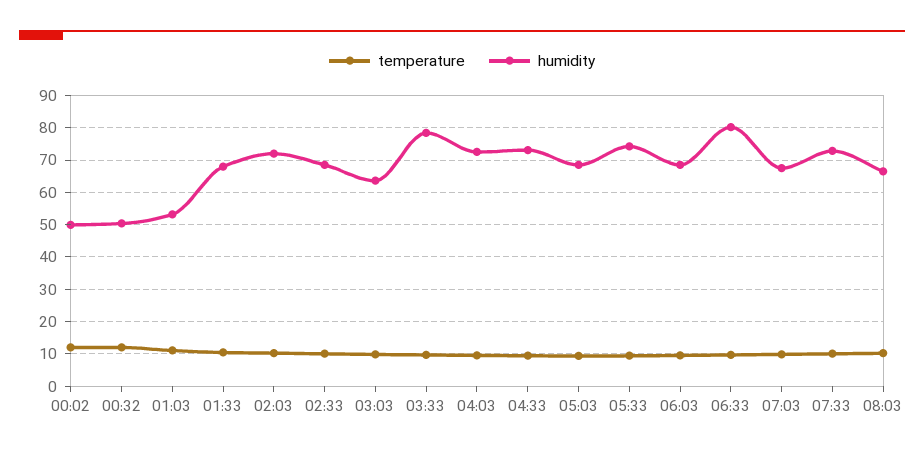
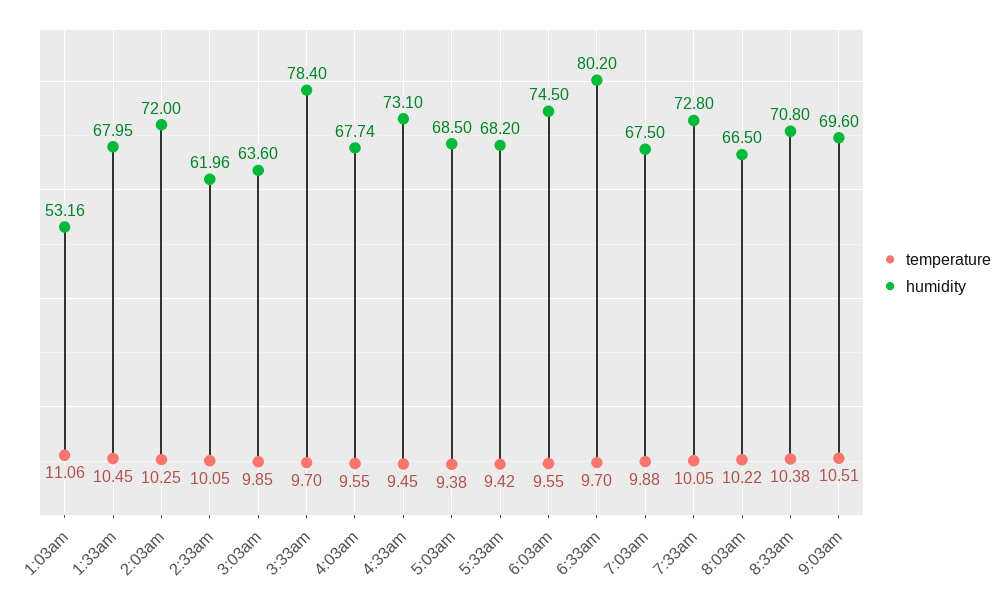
temperature, 00:02: 12 -> none
humidity, 00:02: 50 -> none
temperature, 00:32: 12 -> none
humidity, 00:32: 50 -> none
humidity, 02:33: 68 -> 61.96
humidity, 04:03: 72 -> 67.74
humidity, 05:33: 74 -> 68.2
humidity, 06:03: 68 -> 74.5
temperature, 8:33am: none -> 10.38
humidity, 8:33am: none -> 70.8
temperature, 9:03am: none -> 10.51
humidity, 9:03am: none -> 69.6

